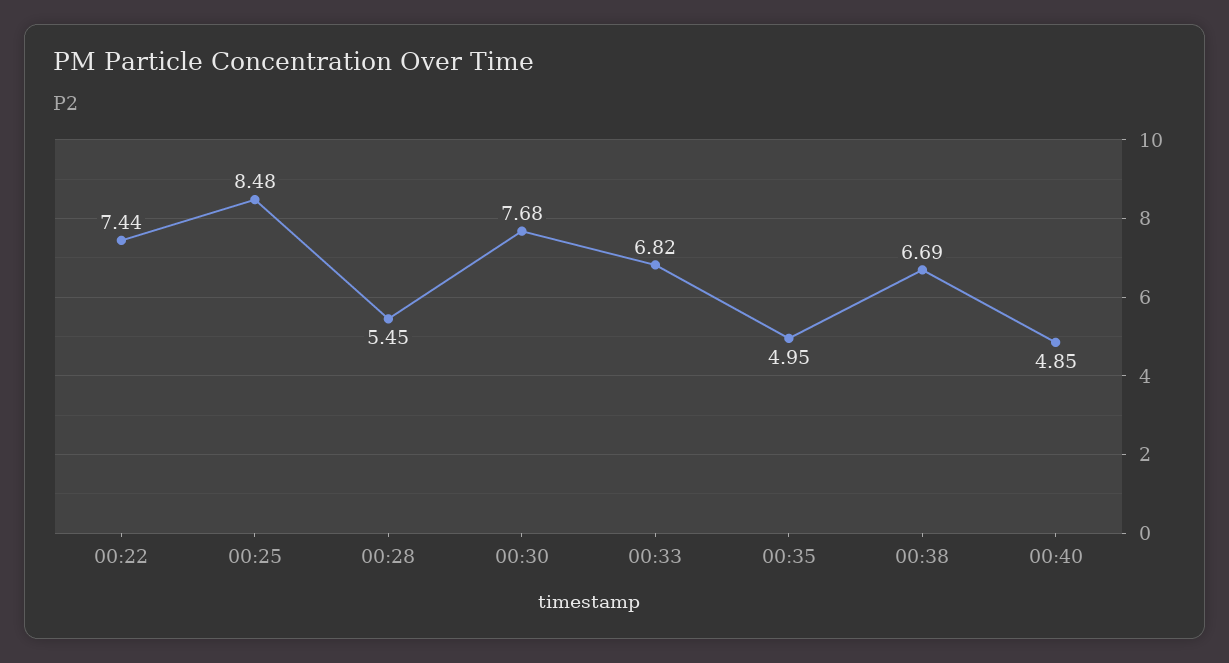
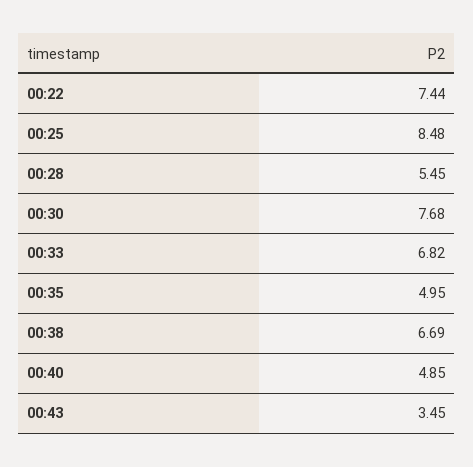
00:43: none -> 3.45

